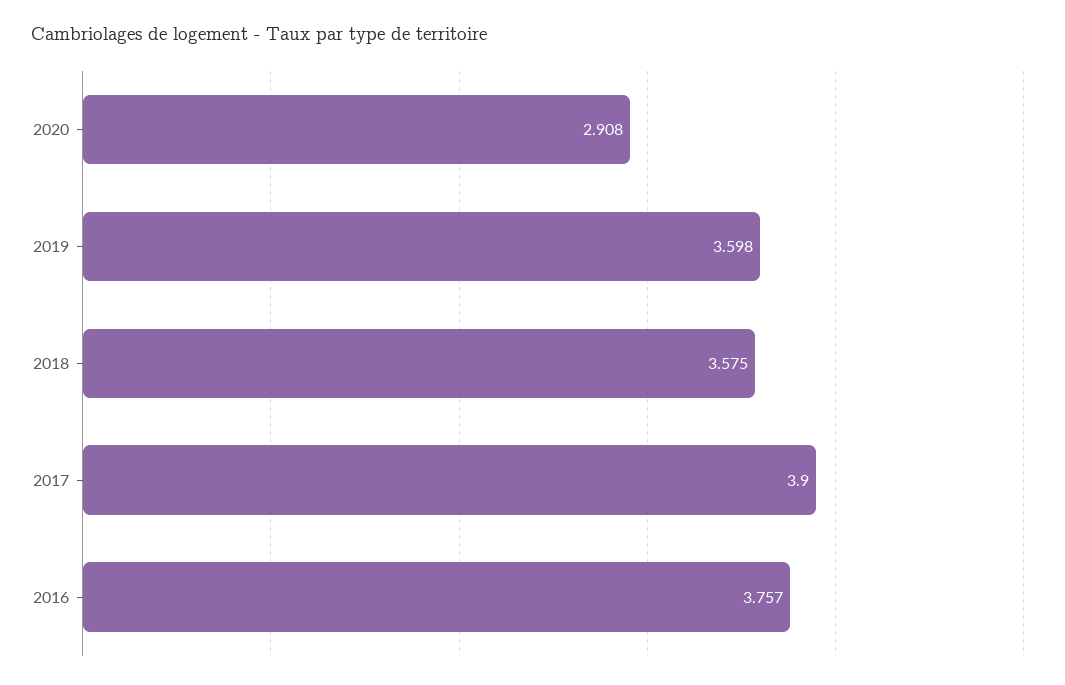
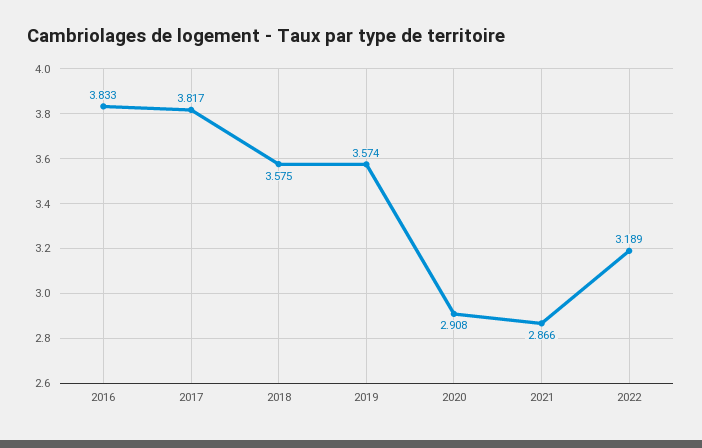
2019: 3.598 -> 3.574
2017: 3.9 -> 3.817
2016: 3.757 -> 3.833
2021: none -> 2.866
2022: none -> 3.189

